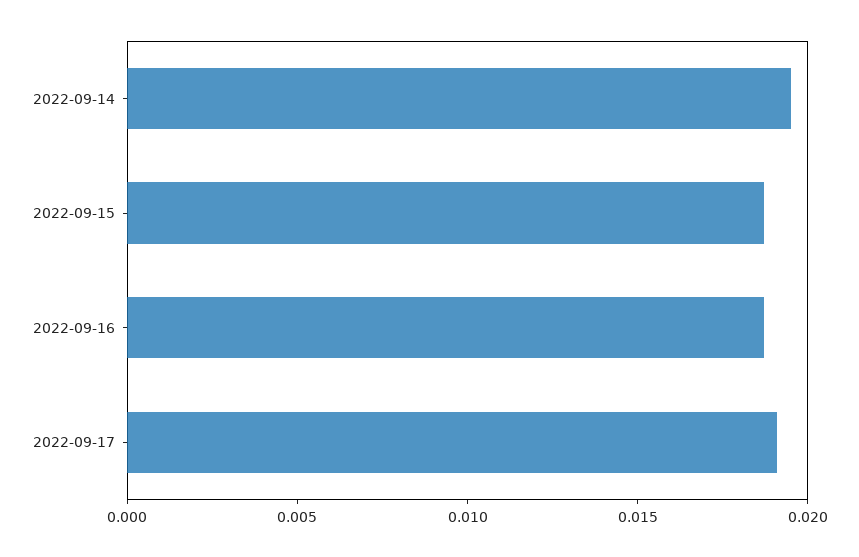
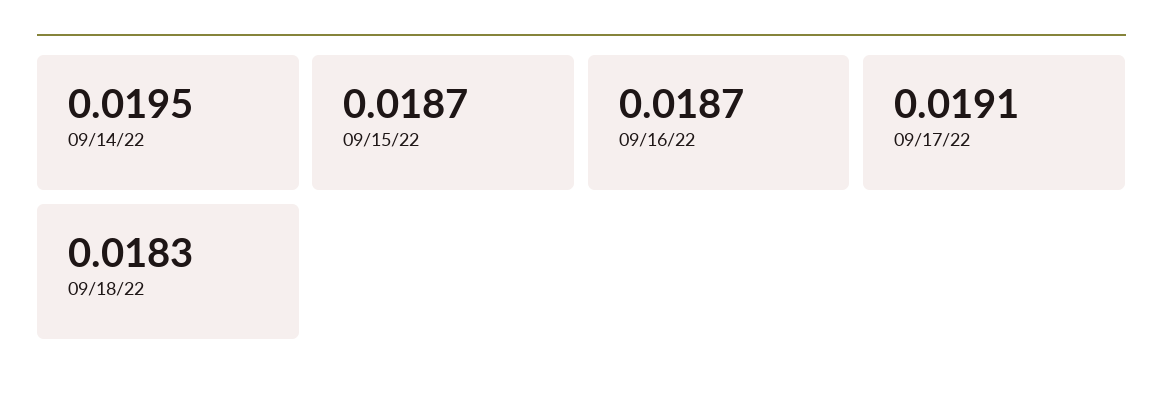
09/18/22: none -> 0.0183

